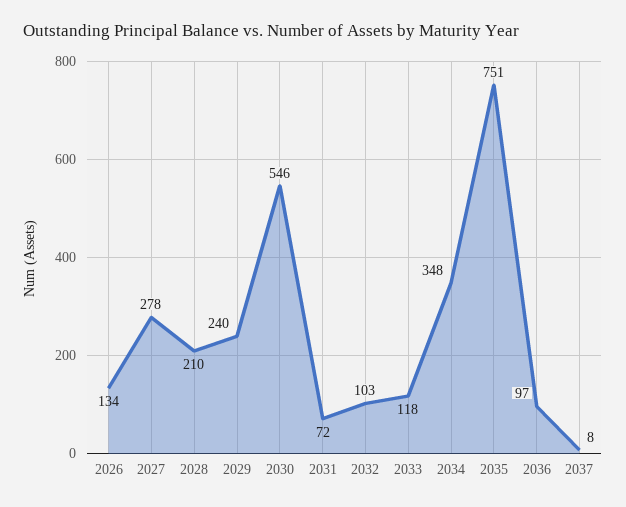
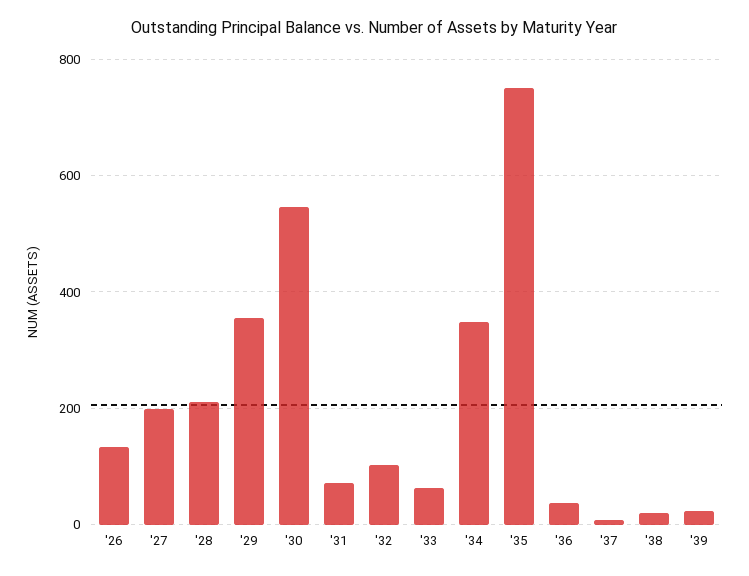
2027: 278 -> 200
2029: 240 -> 360
2033: 118 -> 60
2036: 97 -> 40
'38: none -> 20
'39: none -> 20

